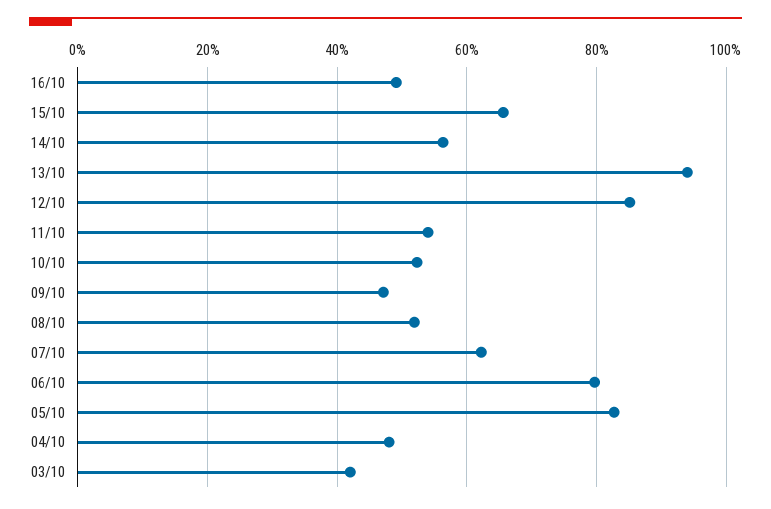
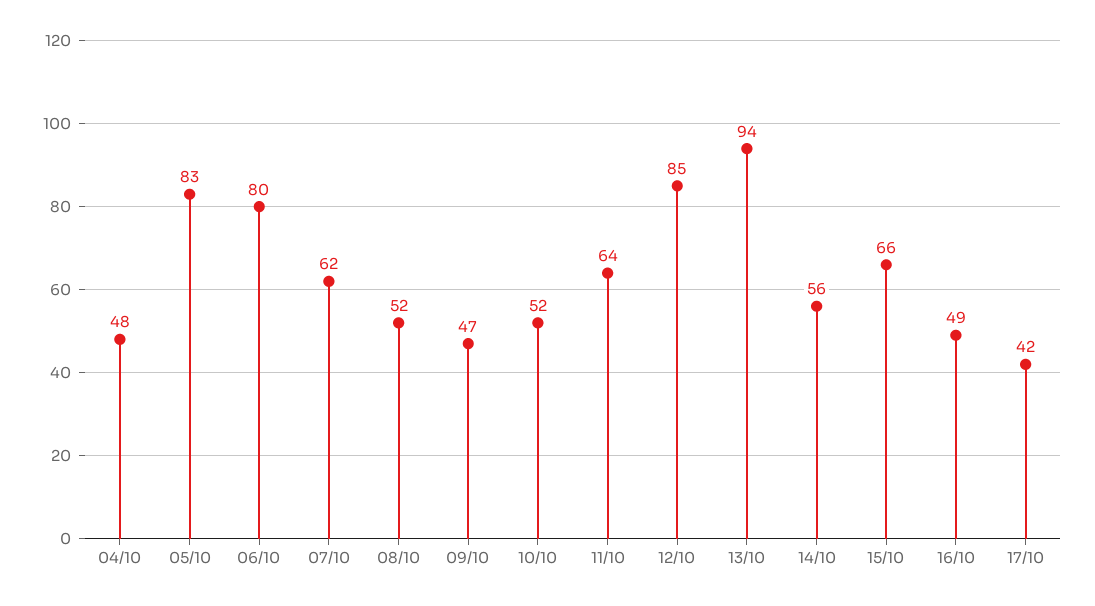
11/10: 54 -> 64
03/10: 42 -> none
17/10: none -> 42

